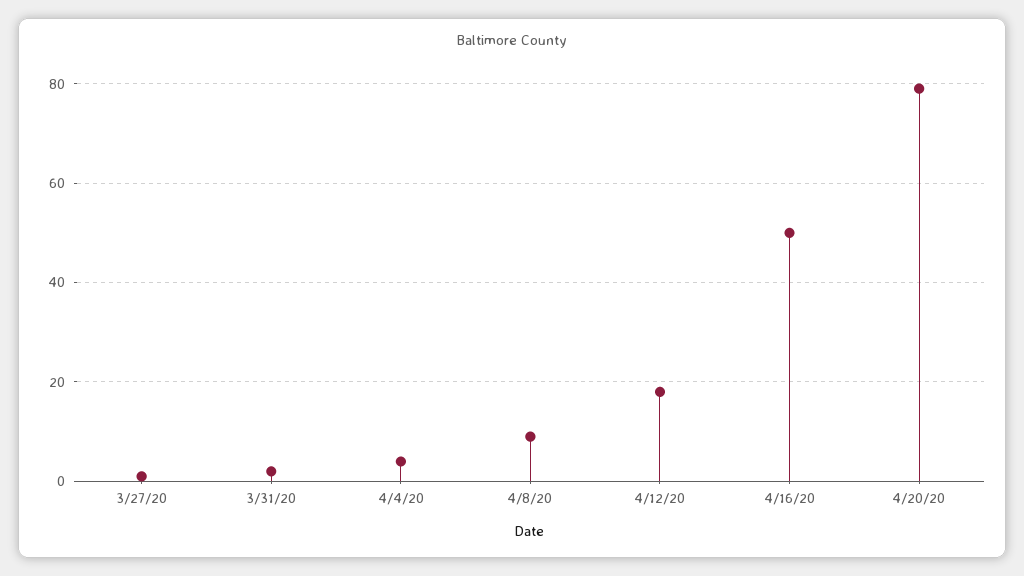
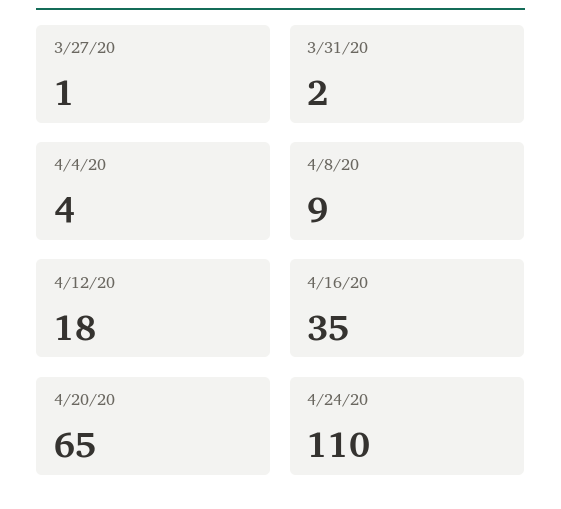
4/16/20: 50 -> 35
4/20/20: 80 -> 65
4/24/20: none -> 110

